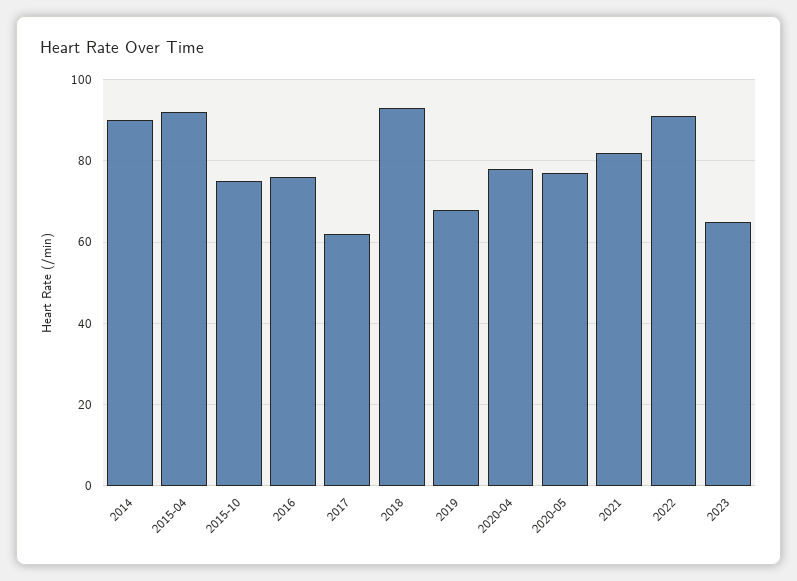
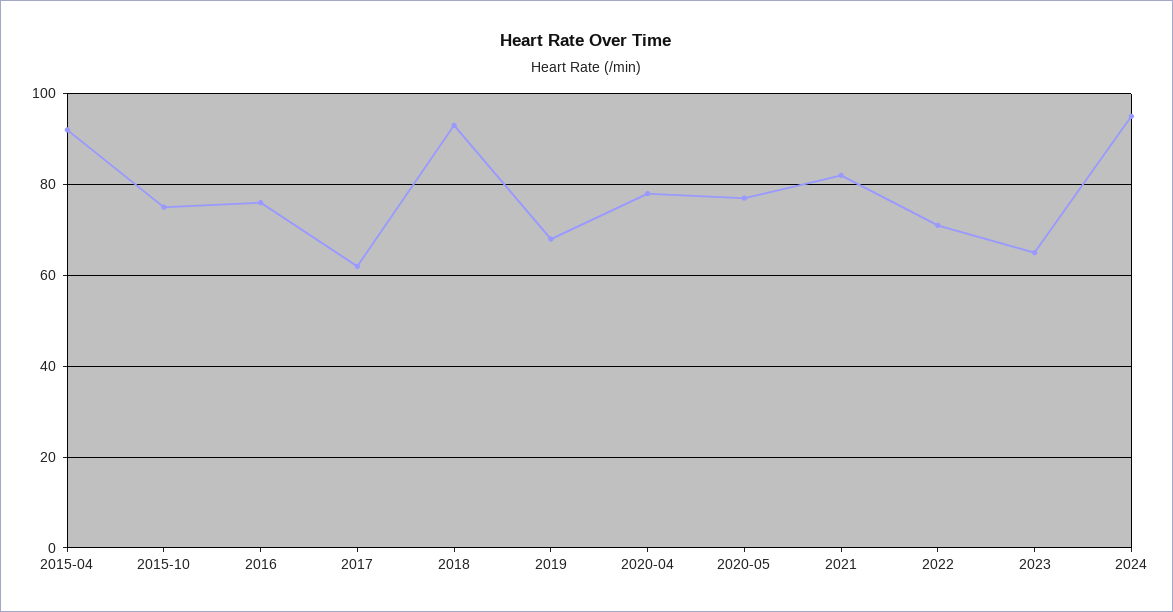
2014: 90 -> none
2022: 90 -> 70
2024: none -> 95

